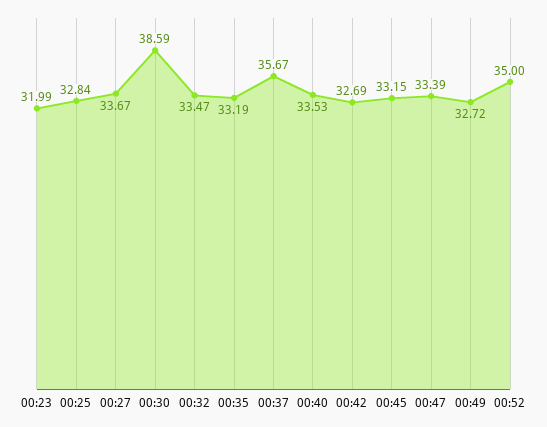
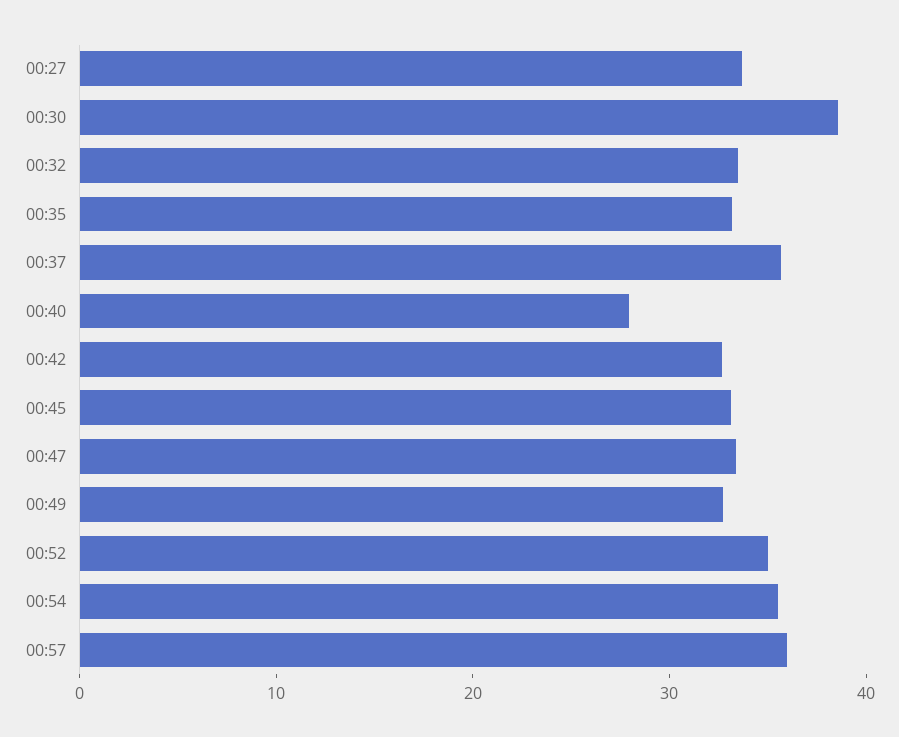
00:23: 31.99 -> none
00:25: 32.84 -> none
00:40: 33.53 -> 28
00:54: none -> 36
00:57: none -> 36

